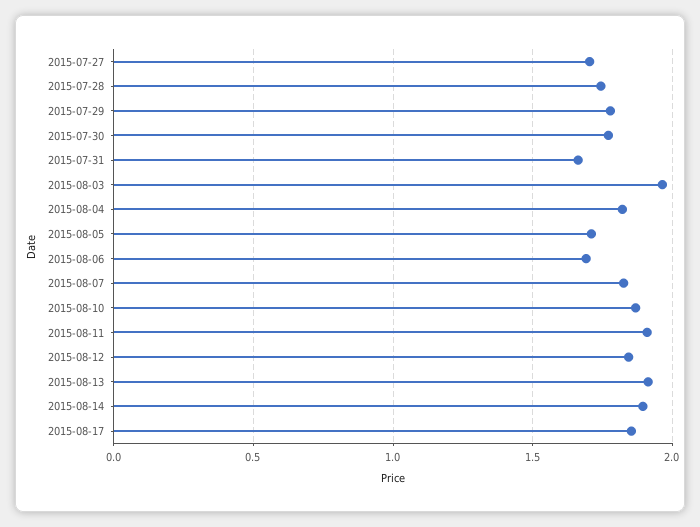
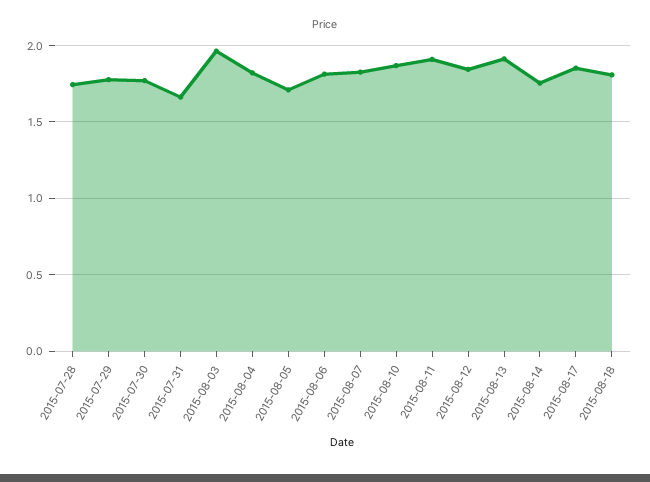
2015-07-27: 1.7 -> none
2015-08-06: 1.7 -> 1.8
2015-08-14: 1.9 -> 1.75
2015-08-18: none -> 1.8

